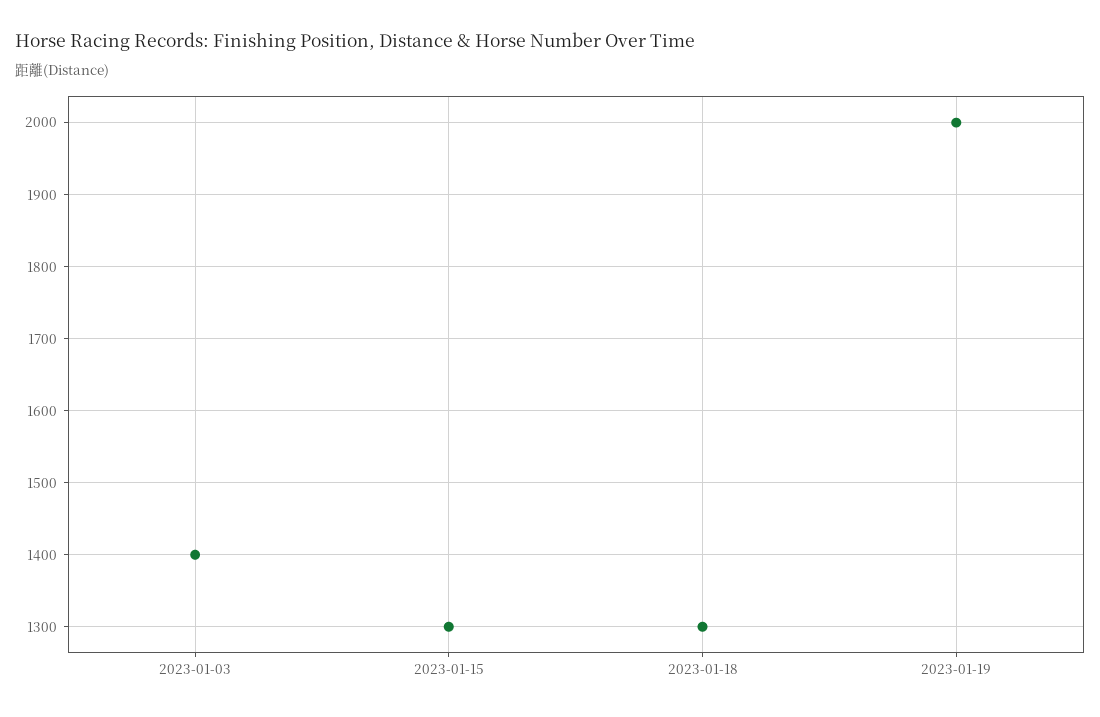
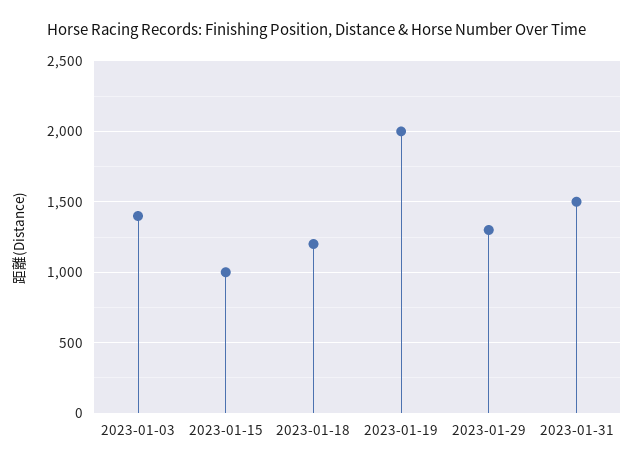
2023-01-15: 1300 -> 1000
2023-01-18: 1300 -> 1200
2023-01-29: none -> 1300
2023-01-31: none -> 1500

